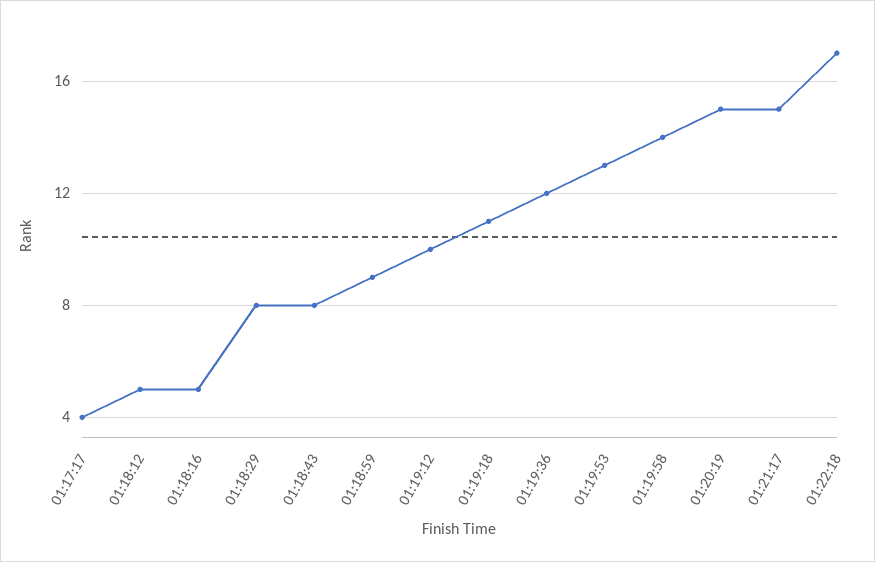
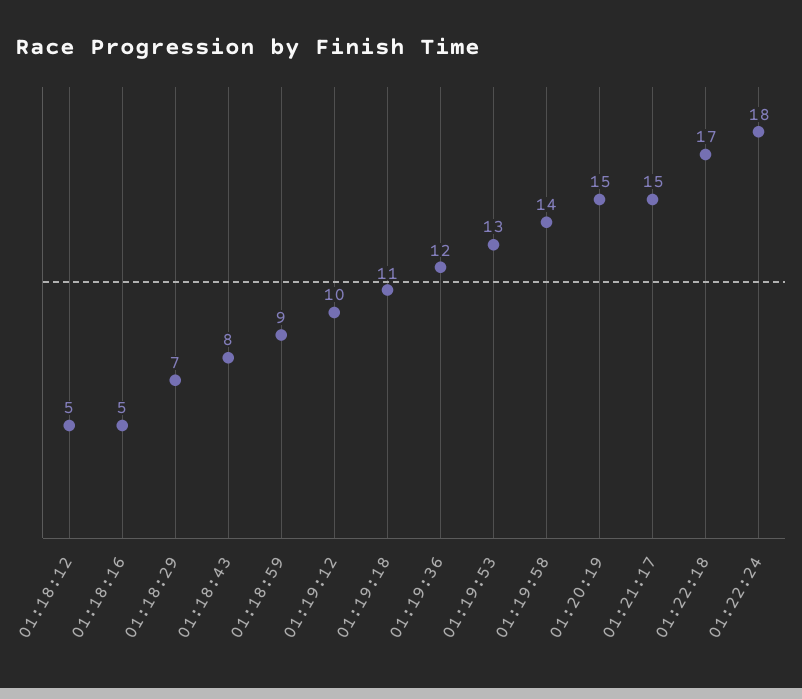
01:17:17: 4 -> none
01:18:29: 8 -> 7
01:22:24: none -> 18

